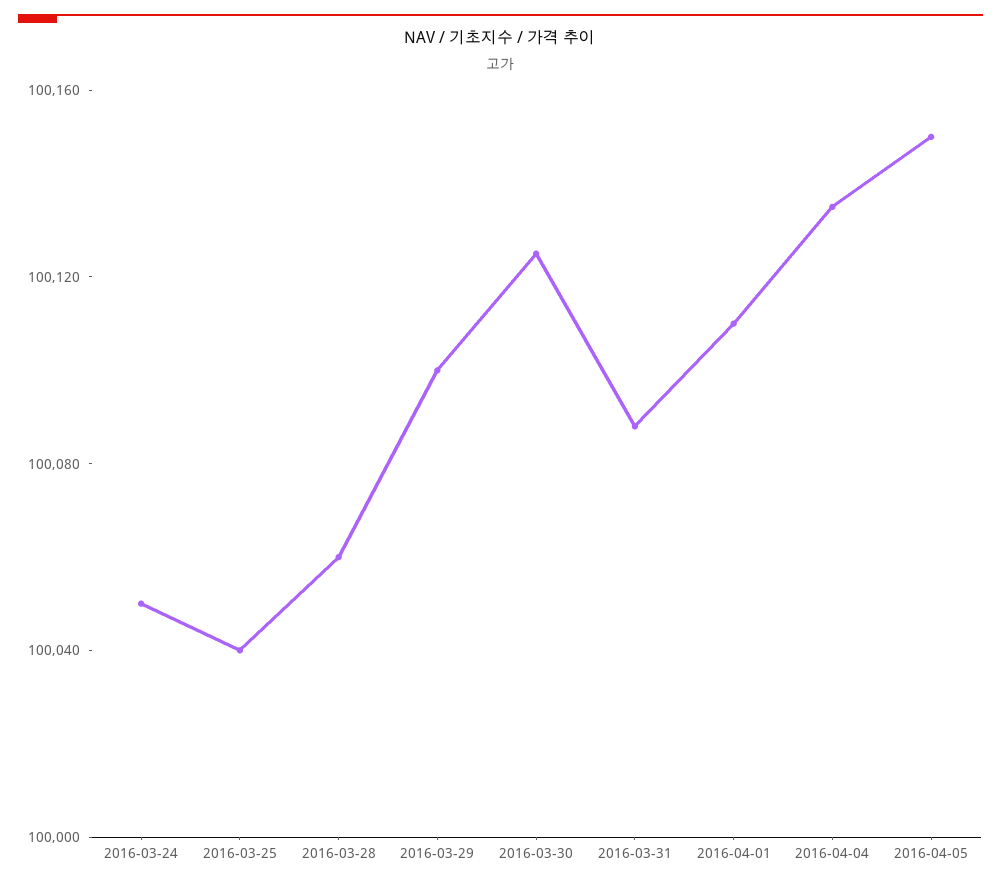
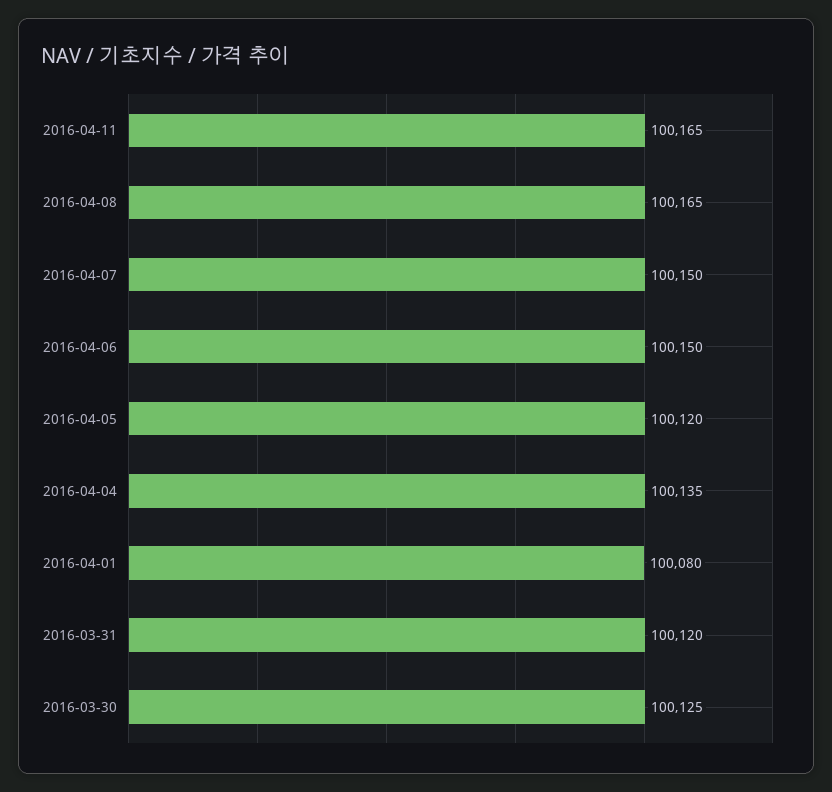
2016-03-24: 100050 -> none
2016-03-25: 100040 -> none
2016-03-28: 100060 -> none
2016-03-29: 100100 -> none
2016-03-31: 100090 -> 100120
2016-04-01: 100110 -> 100080
2016-04-05: 100150 -> 100120
2016-04-11: none -> 100165
2016-04-08: none -> 100165
2016-04-07: none -> 100150
2016-04-06: none -> 100150

